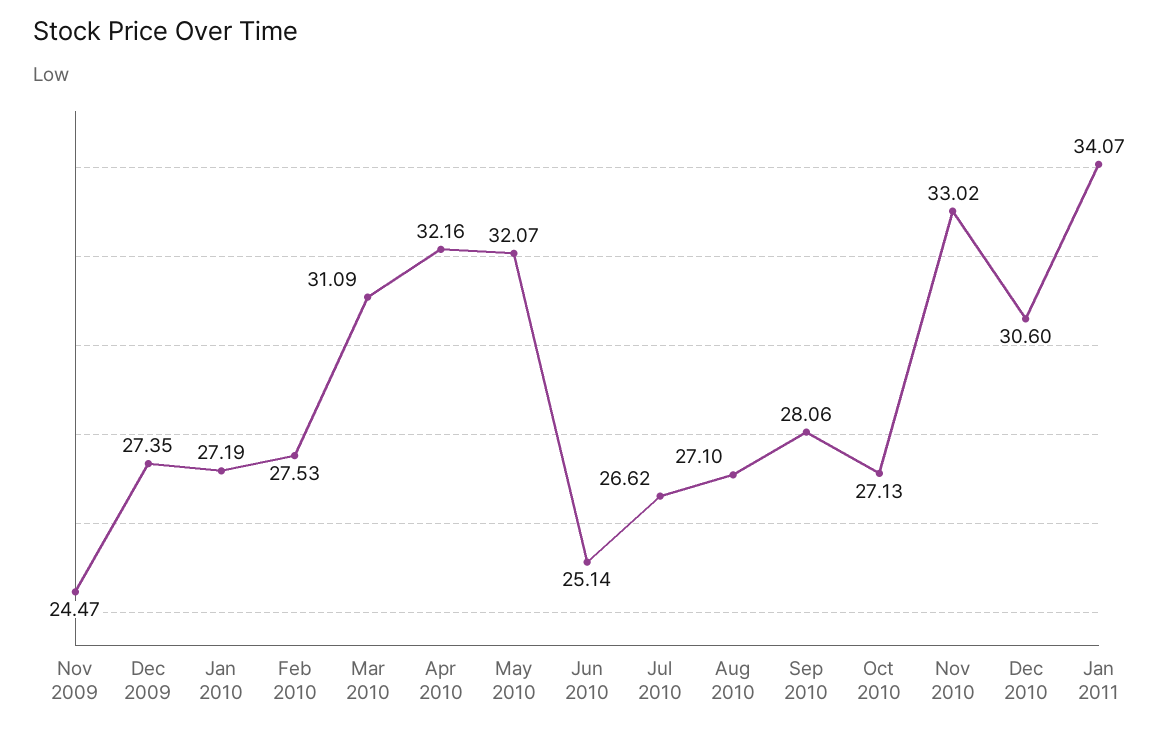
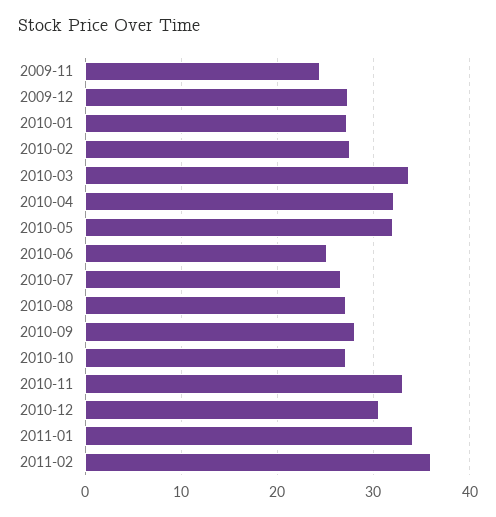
Mar 2010: 31.09 -> 34
2011-02: none -> 36

